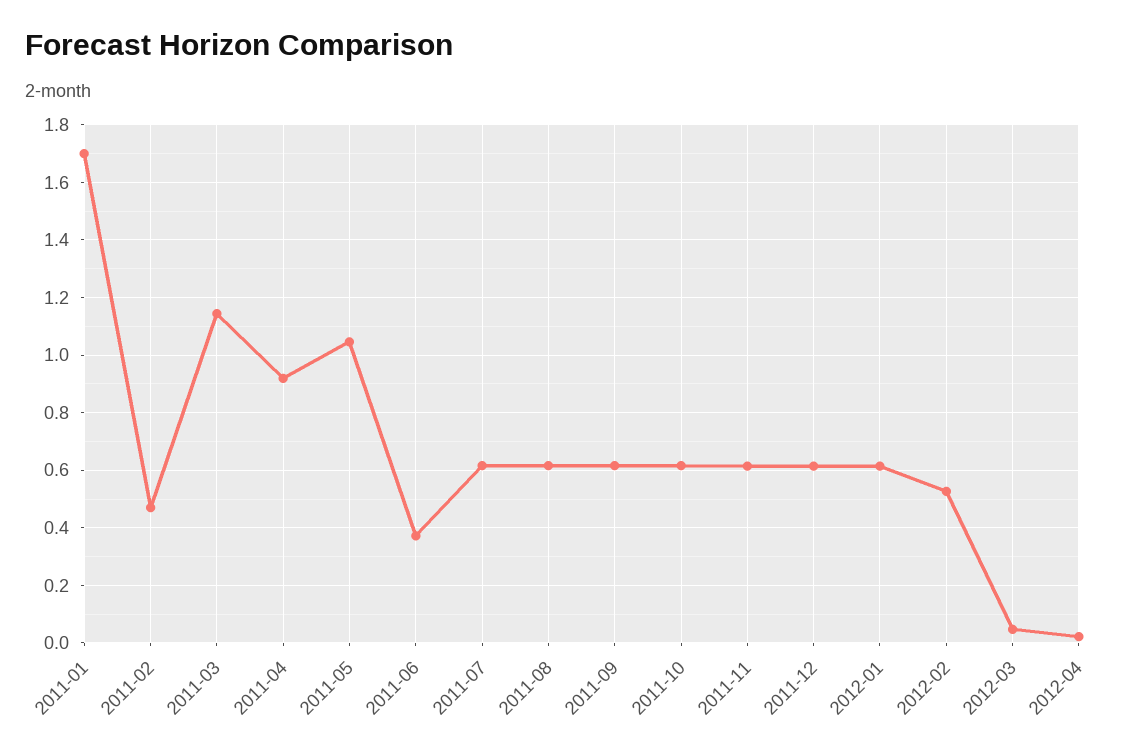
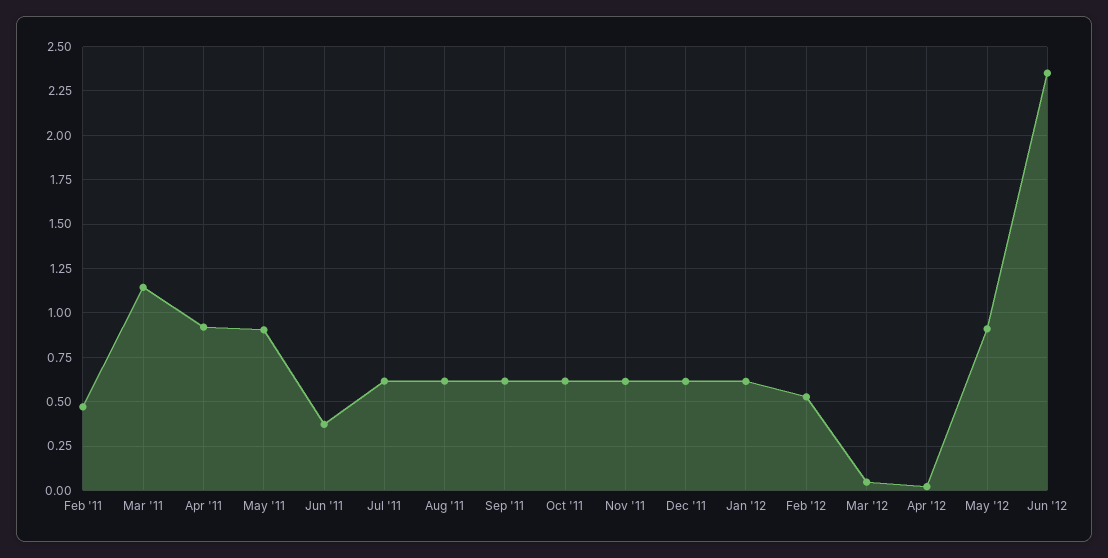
2011-01: 1.7 -> none
2011-05: 1.05 -> 0.9
May '12: none -> 0.9
Jun '12: none -> 2.35

